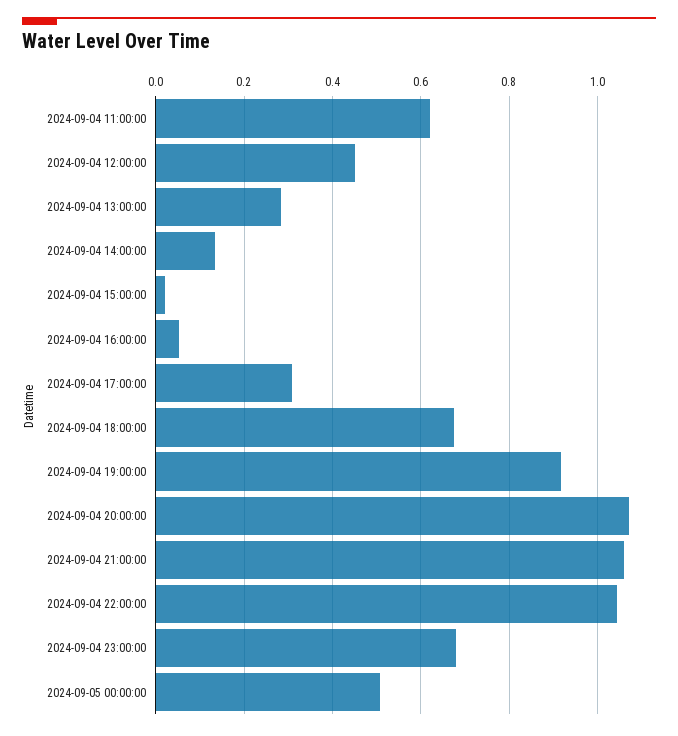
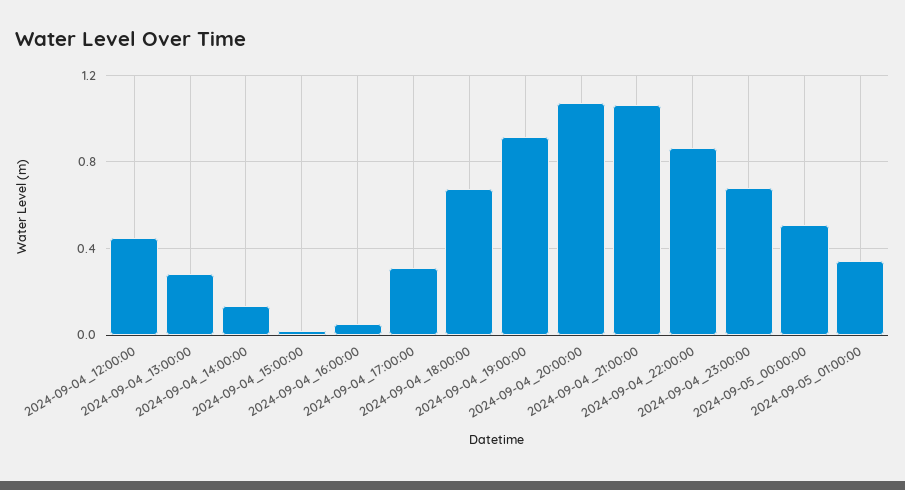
2024-09-04 11:00:00: 0.62 -> none
2024-09-04 22:00:00: 1.04 -> 0.85
2024-09-05_01:00:00: none -> 0.35

